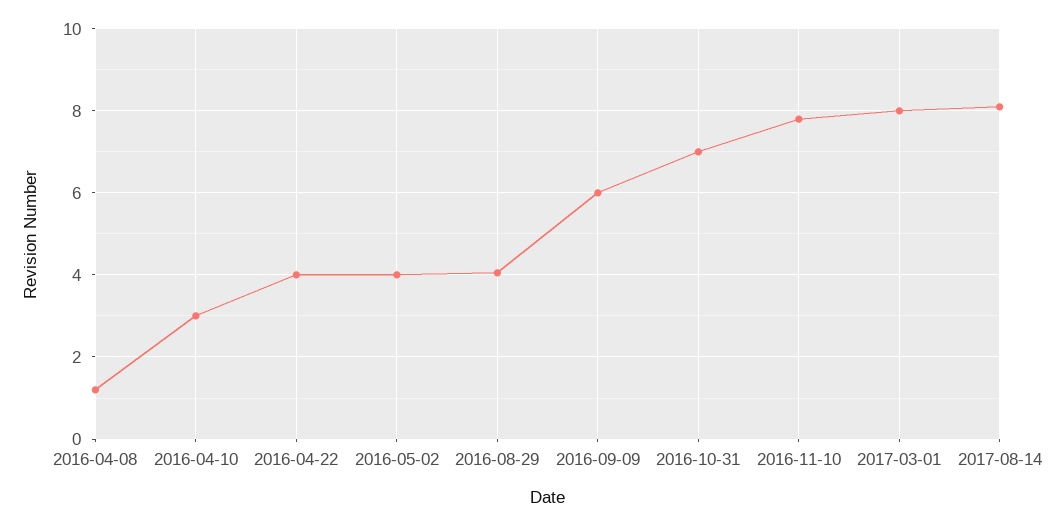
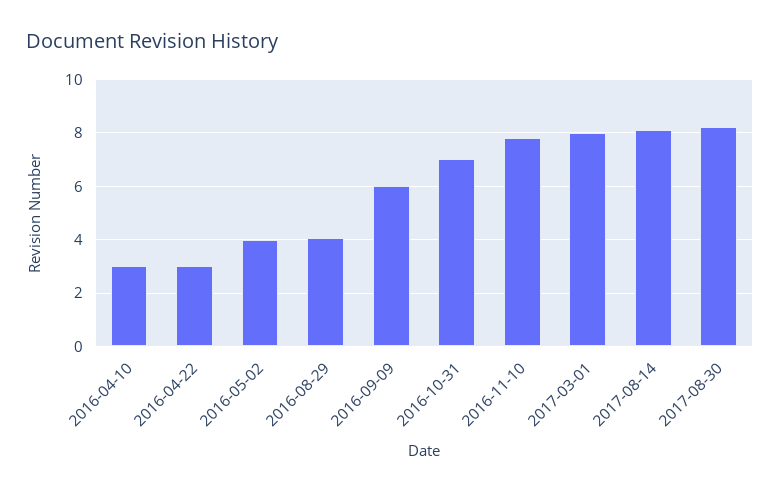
2016-04-08: 1.2 -> none
2016-04-22: 4 -> 3
2017-08-30: none -> 8.25

